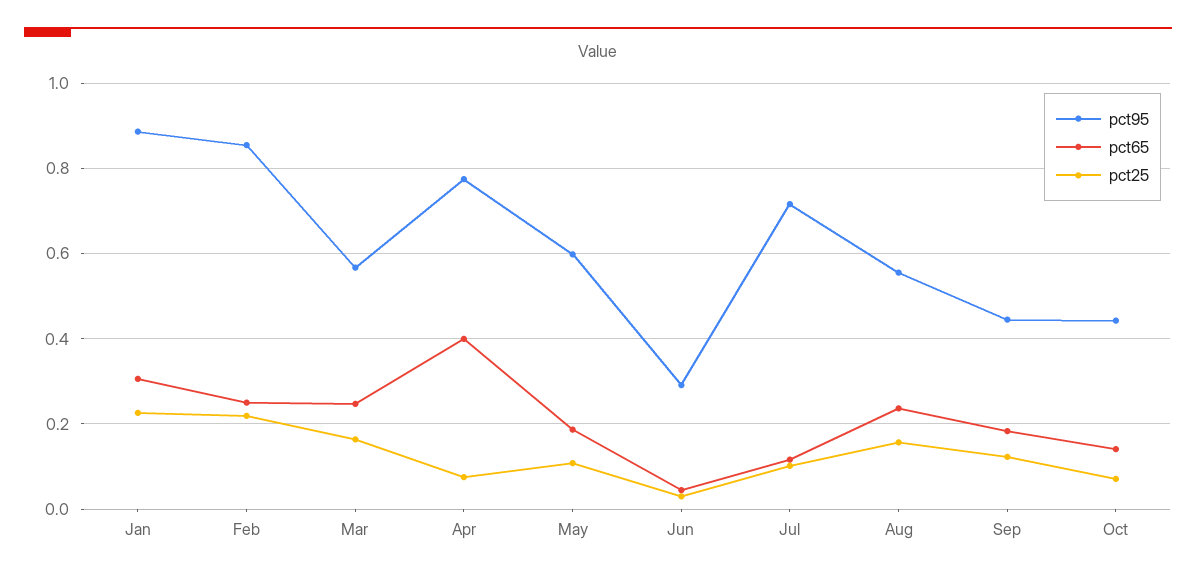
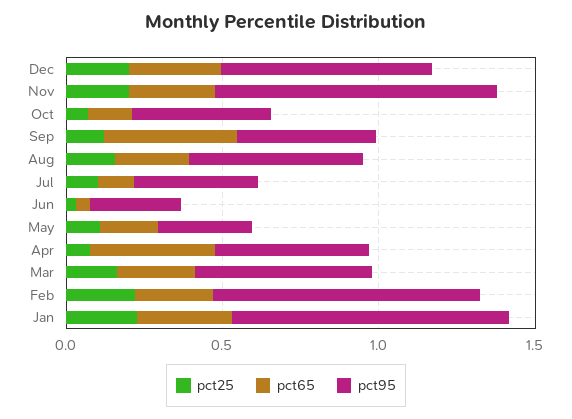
pct95, Apr: 0.78 -> 0.5
pct95, May: 0.6 -> 0.3
pct95, Jul: 0.72 -> 0.4
pct65, Sep: 0.18 -> 0.4
pct25, Dec: none -> 0.2
pct65, Dec: none -> 0.3
pct95, Dec: none -> 0.7
pct25, Nov: none -> 0.2
pct65, Nov: none -> 0.3
pct95, Nov: none -> 0.9

